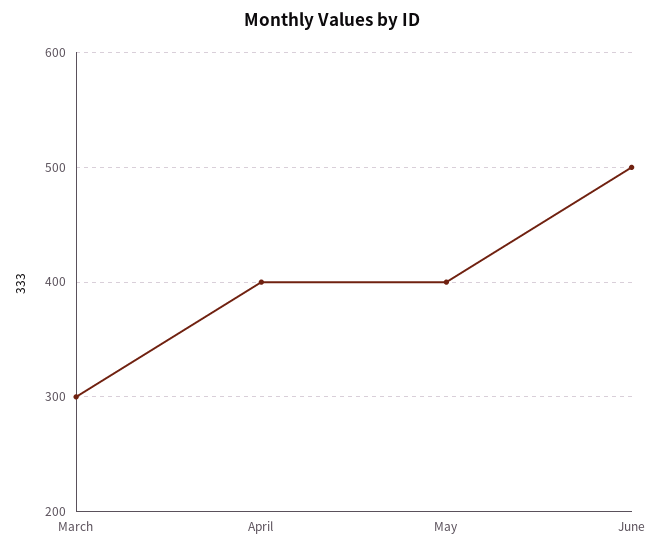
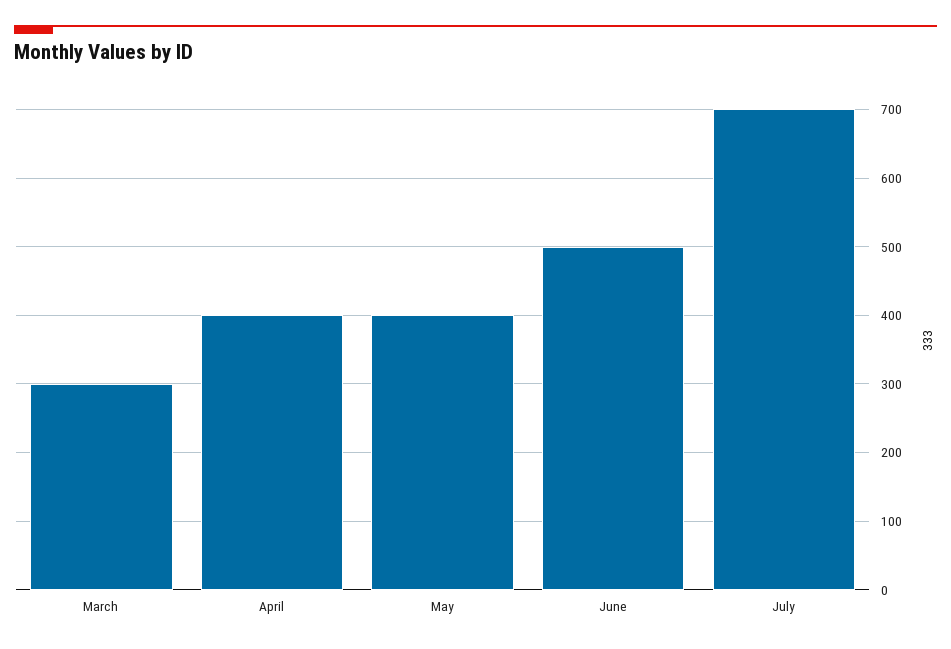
July: none -> 700

